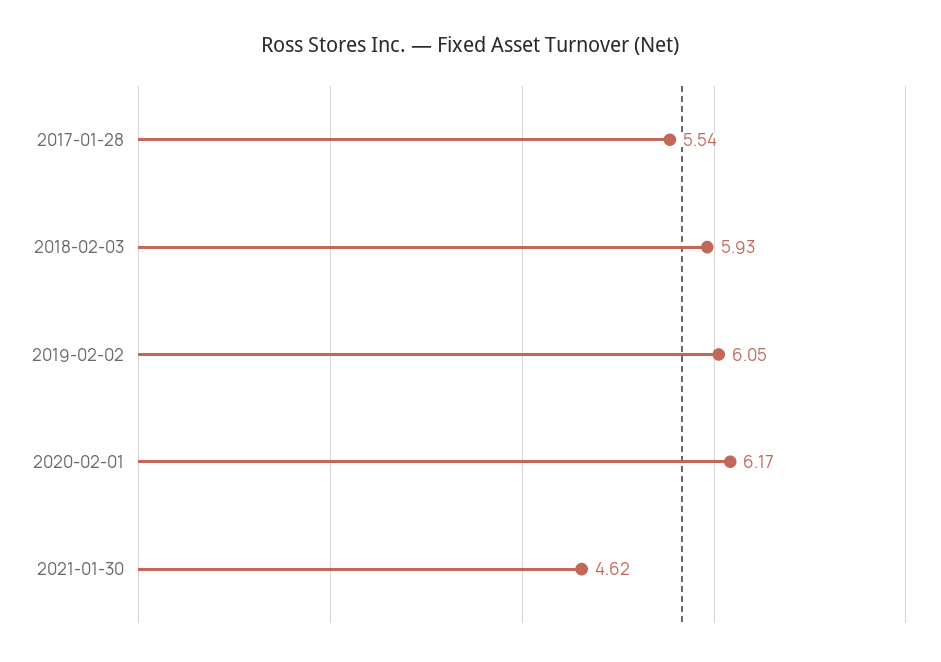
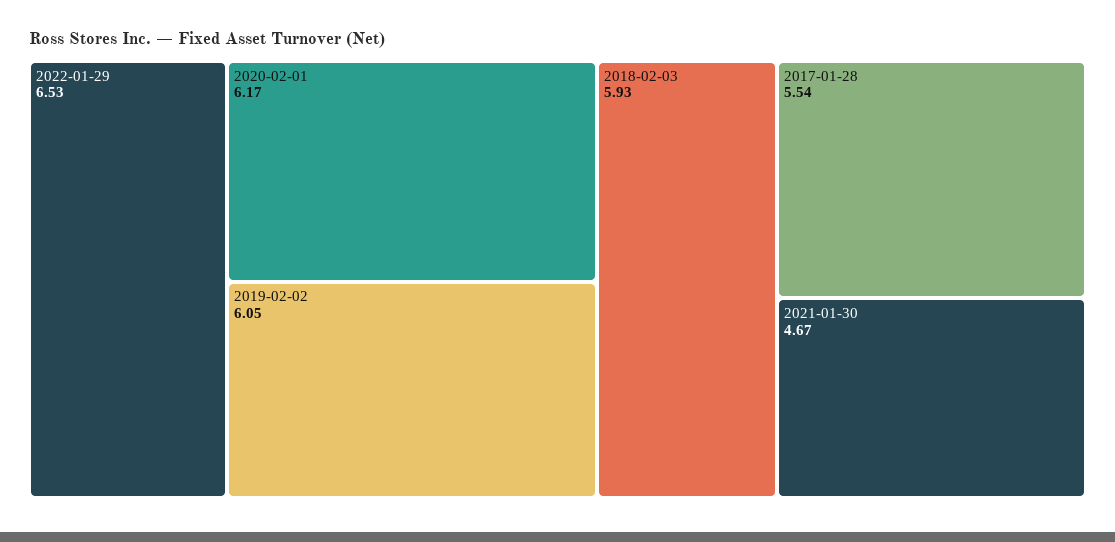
2021-01-30: 4.62 -> 4.67
2022-01-29: none -> 6.53

